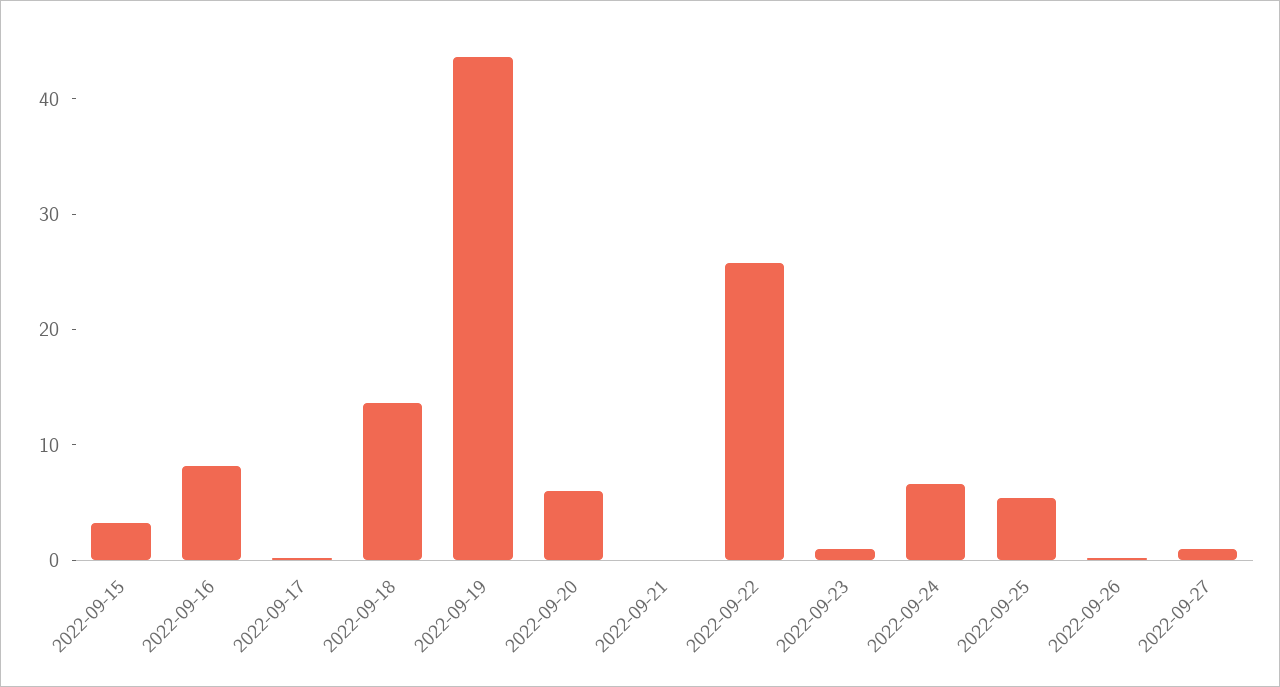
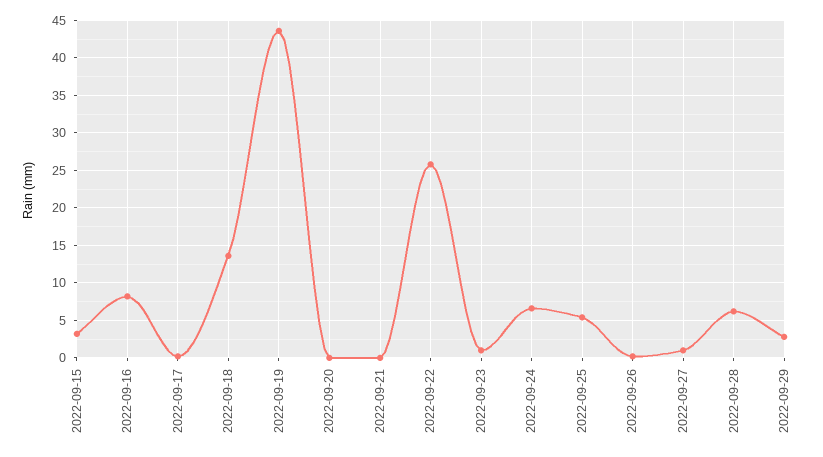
2022-09-20: 6 -> 0
2022-09-28: none -> 6
2022-09-29: none -> 3

